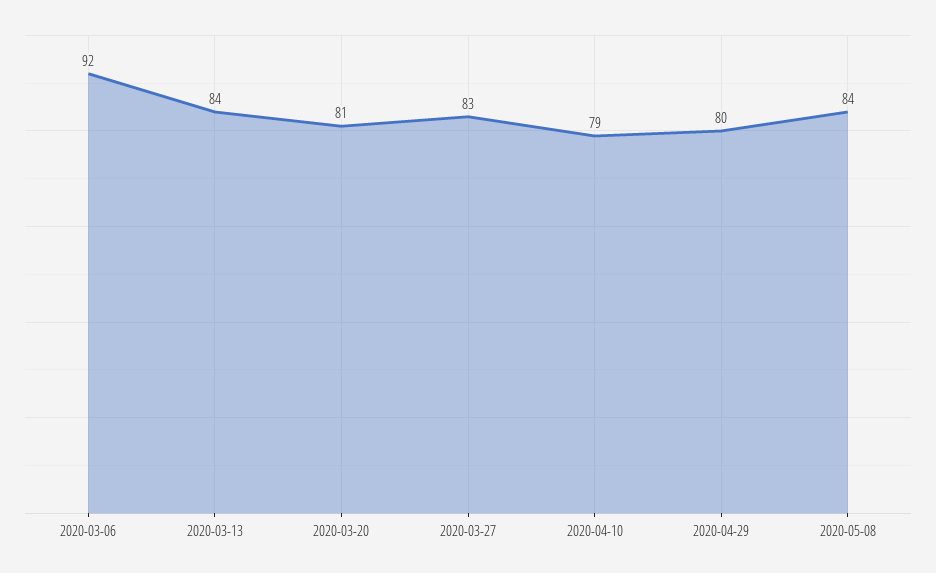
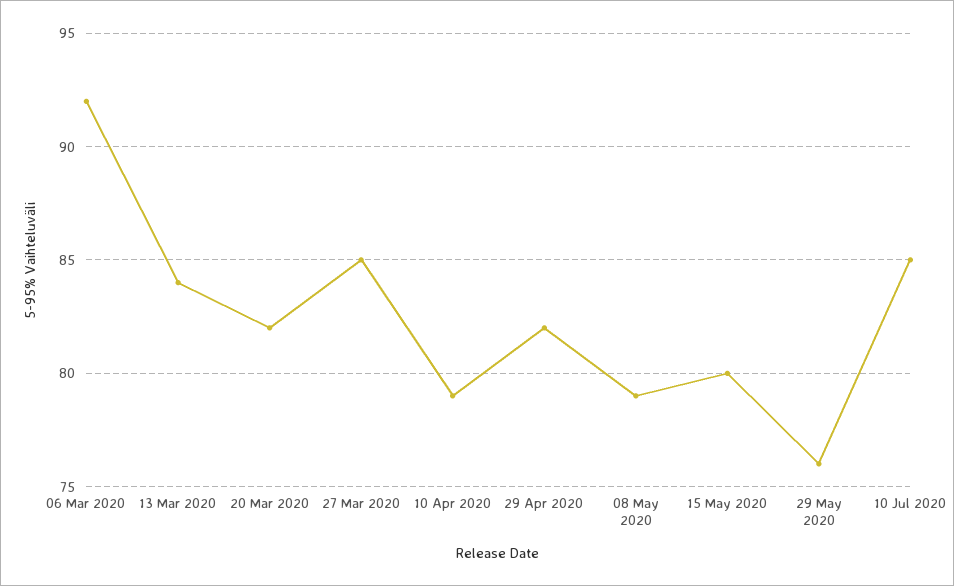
2020-03-20: 81 -> 82
2020-03-27: 83 -> 85
2020-04-29: 80 -> 82
2020-05-08: 84 -> 79
15 May 2020: none -> 80
29 May 2020: none -> 76
10 Jul 2020: none -> 85

